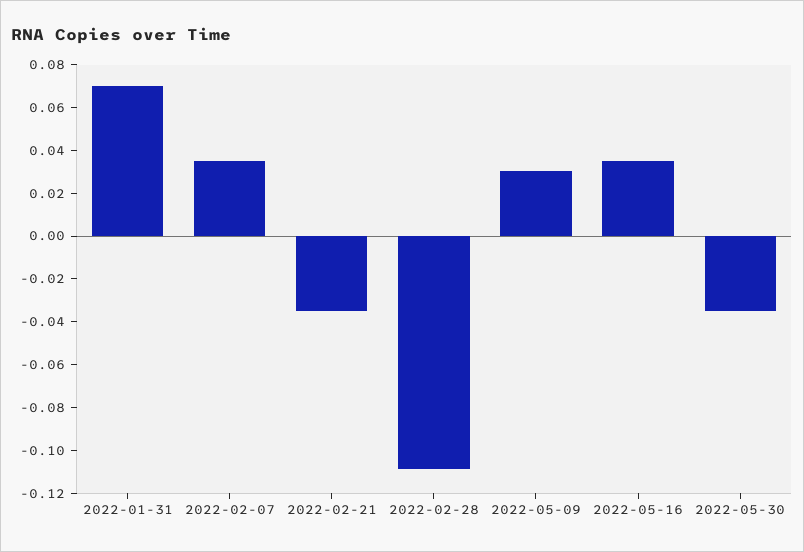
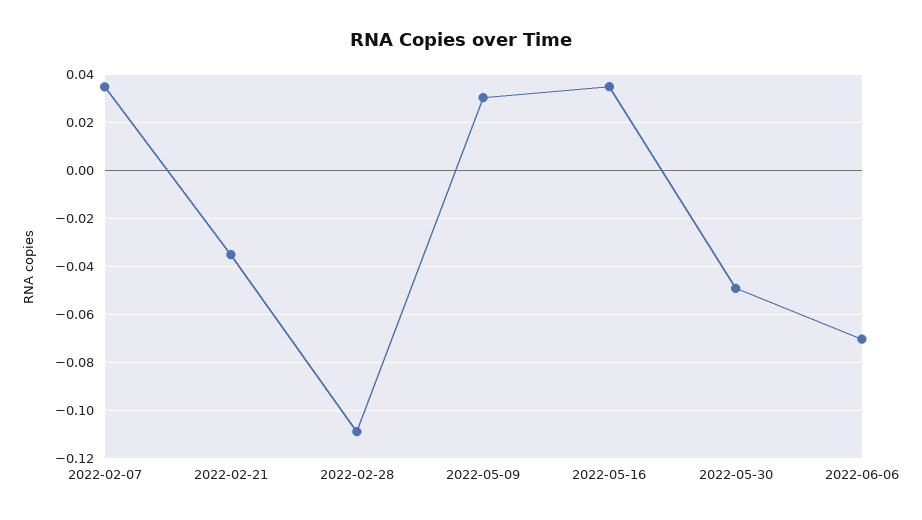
2022-01-31: 0.07 -> none
2022-05-30: -0.035 -> -0.05
2022-06-06: none -> -0.07

